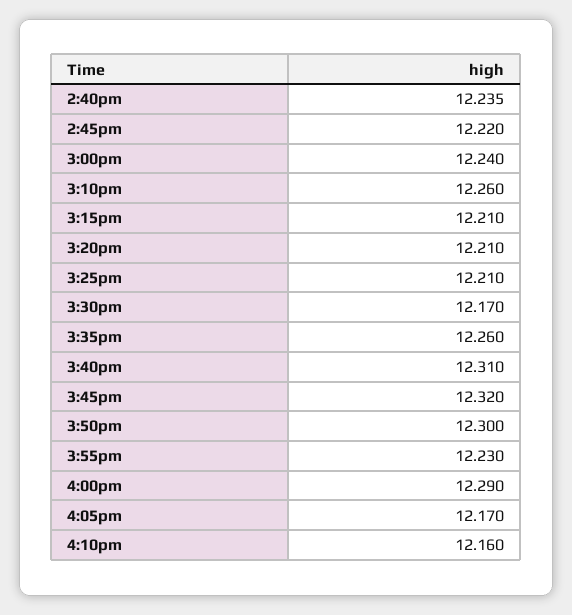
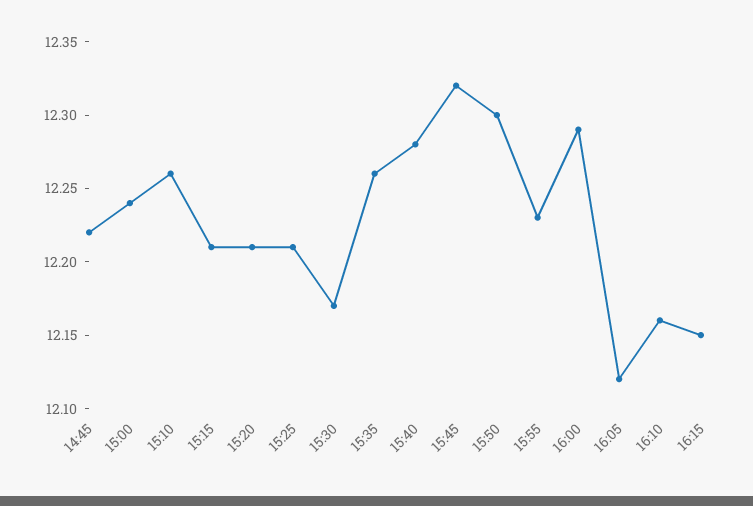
2:40pm: 12.235 -> none
3:40pm: 12.31 -> 12.28
4:05pm: 12.17 -> 12.12
16:15: none -> 12.15

